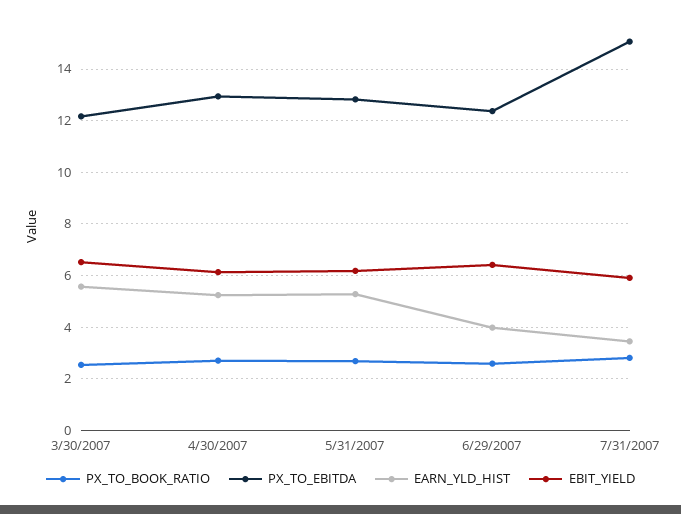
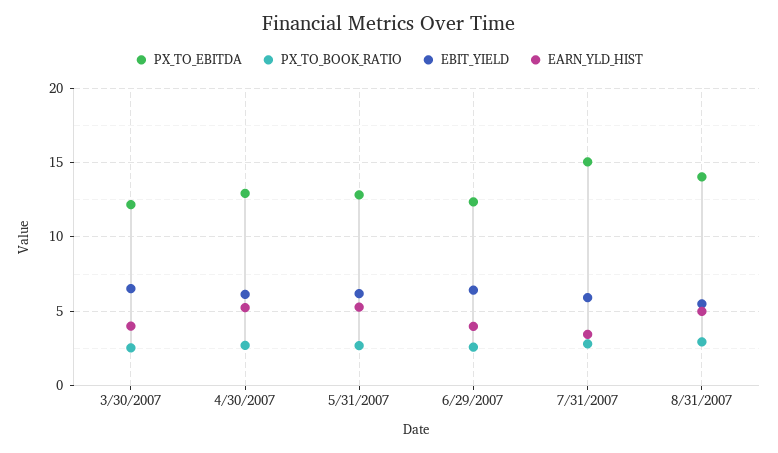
EARN_YLD_HIST, 3/30/2007: 5.5 -> 4
PX_TO_EBITDA, 8/31/2007: none -> 14
PX_TO_BOOK_RATIO, 8/31/2007: none -> 3
EBIT_YIELD, 8/31/2007: none -> 5.5
EARN_YLD_HIST, 8/31/2007: none -> 5

